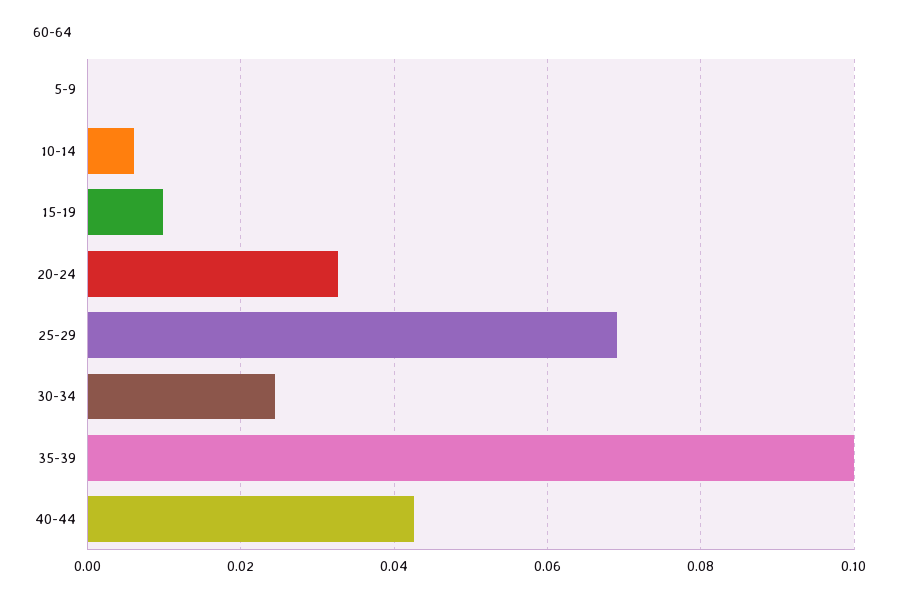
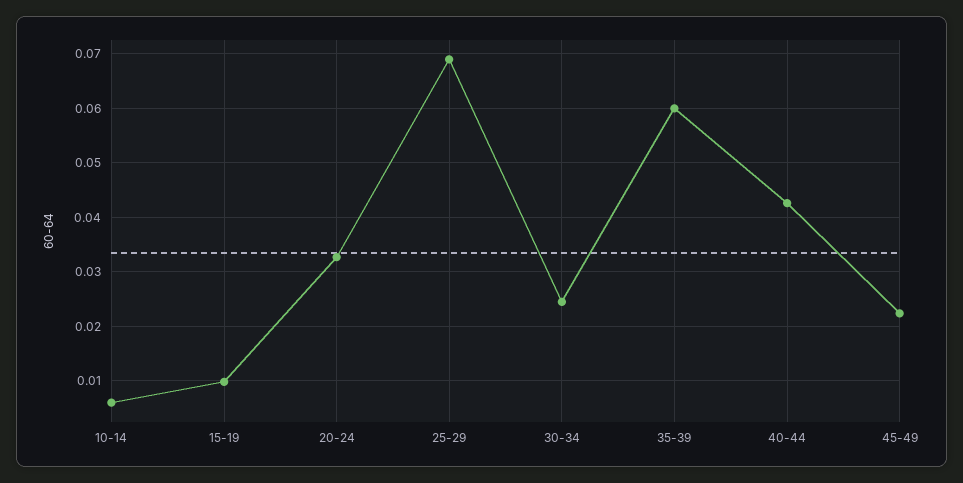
5-9: 0 -> none
35-39: 0.1 -> 0.06
45-49: none -> 0.022

